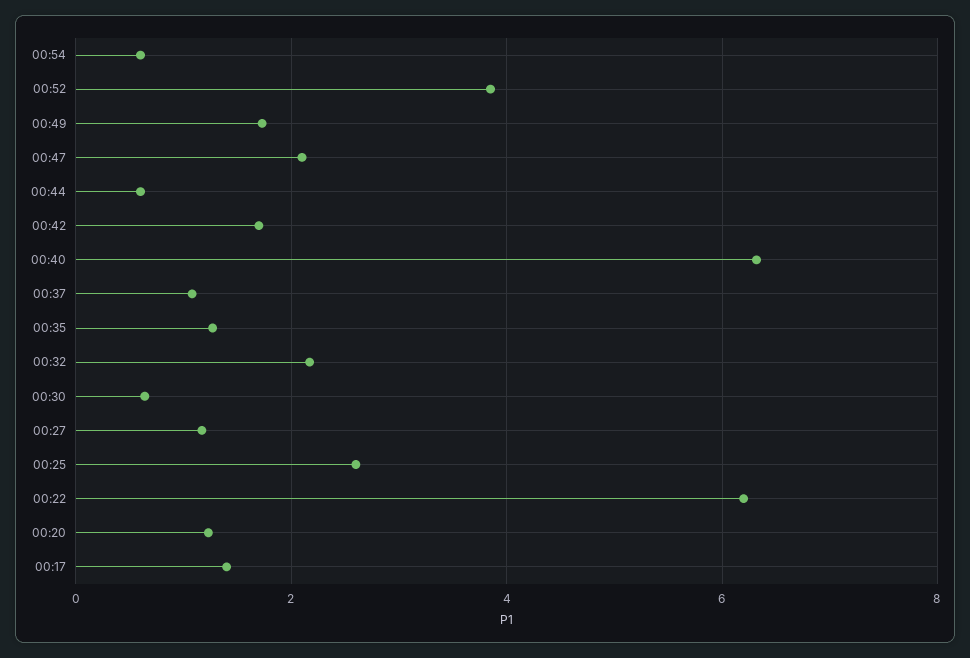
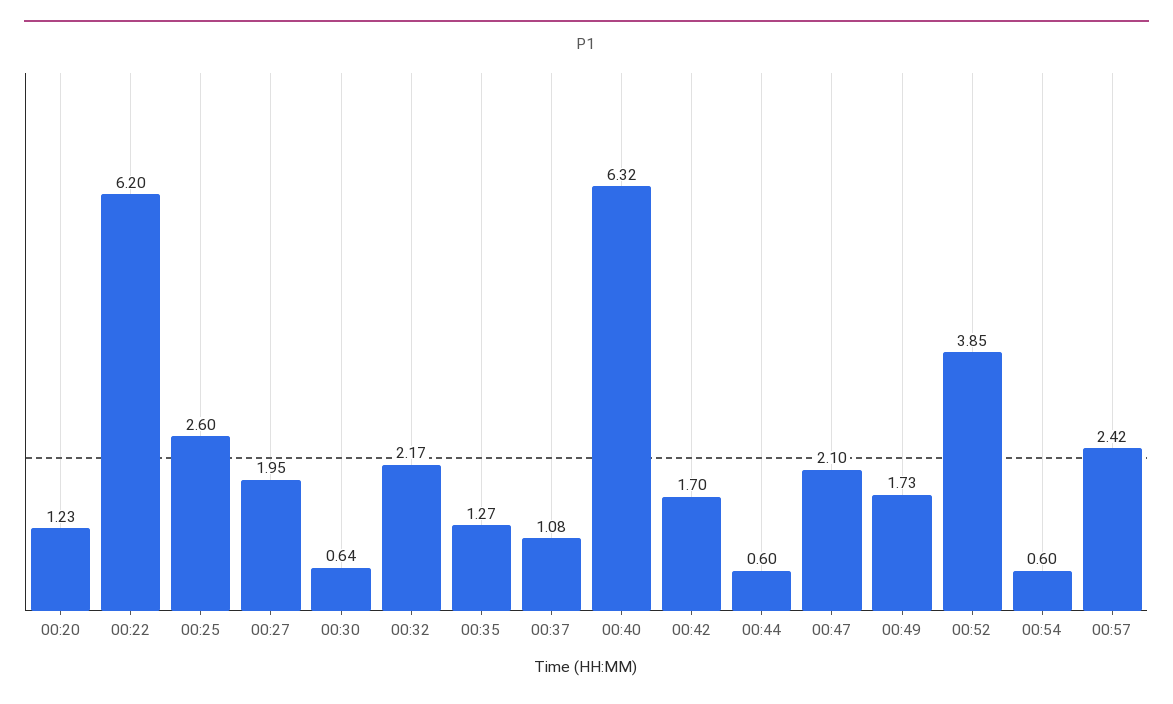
00:27: 1.2 -> 1.95
00:17: 1.4 -> none
00:57: none -> 2.42

